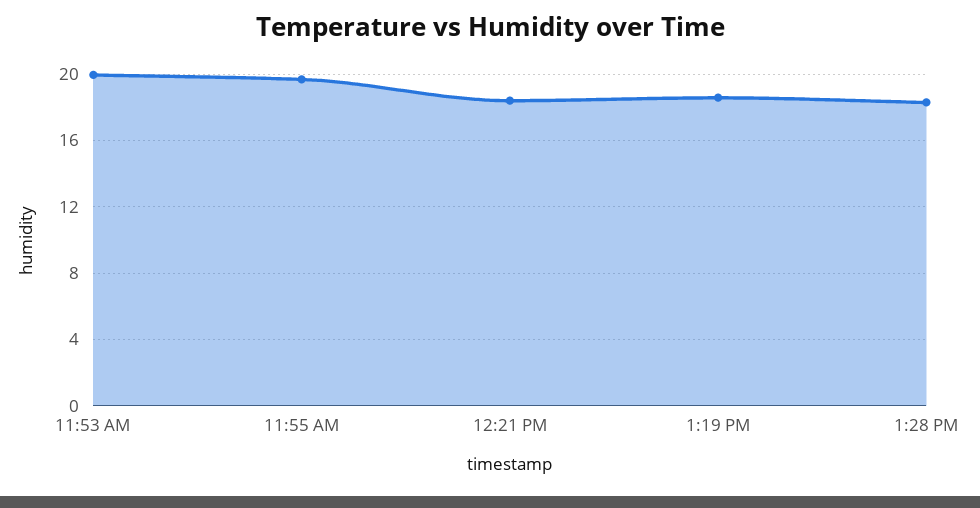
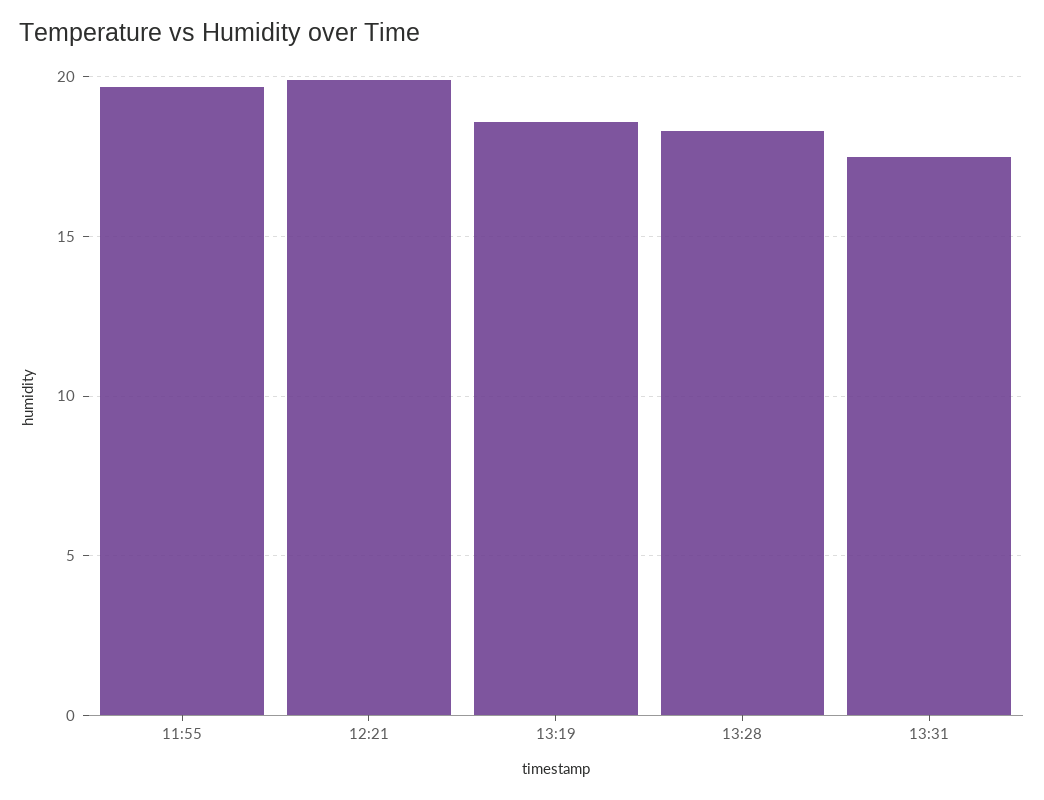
11:53 AM: 20 -> none
12:21 PM: 18.5 -> 20
13:31: none -> 17.5

